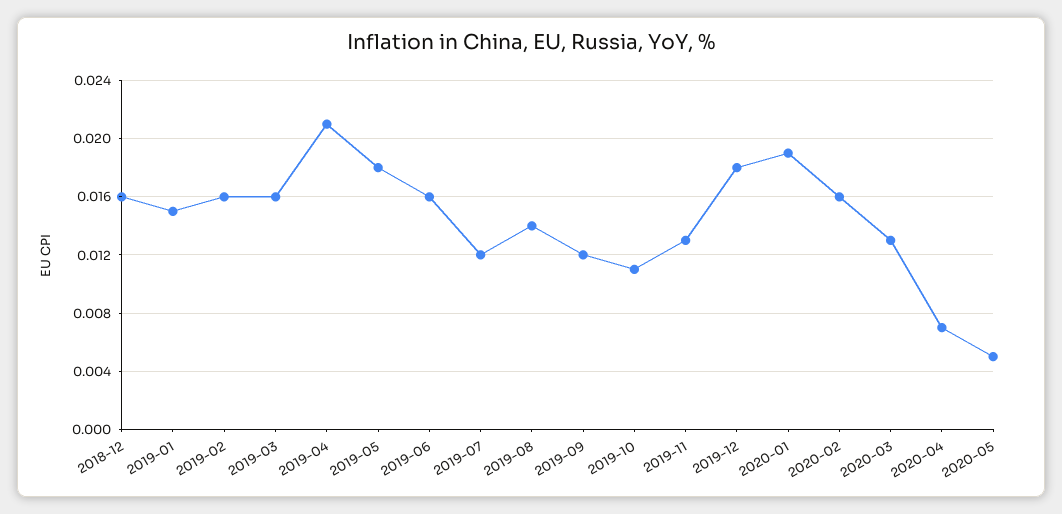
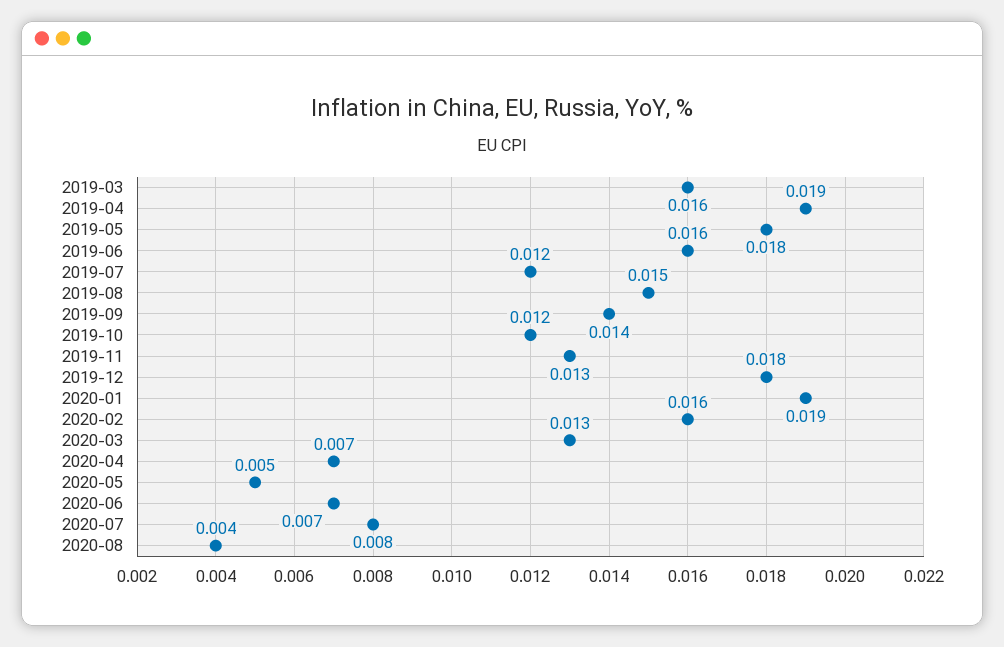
2018-12: 0.016 -> none
2019-01: 0.015 -> none
2019-02: 0.016 -> none
2019-04: 0.021 -> 0.019
2019-08: 0.014 -> 0.015
2019-09: 0.012 -> 0.014
2019-10: 0.011 -> 0.012
2020-06: none -> 0.007
2020-07: none -> 0.008
2020-08: none -> 0.004

